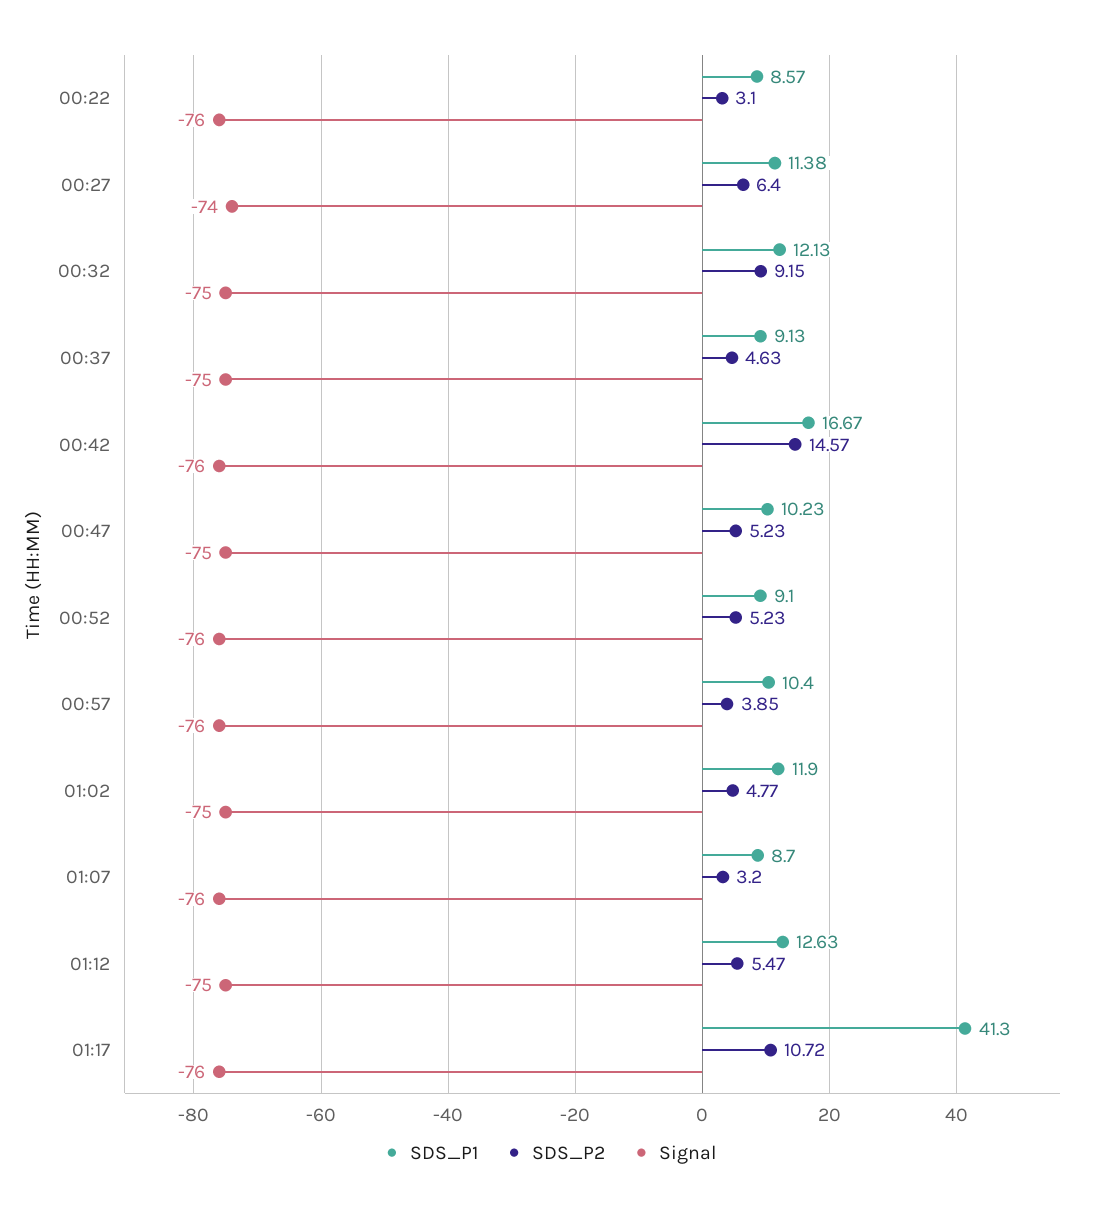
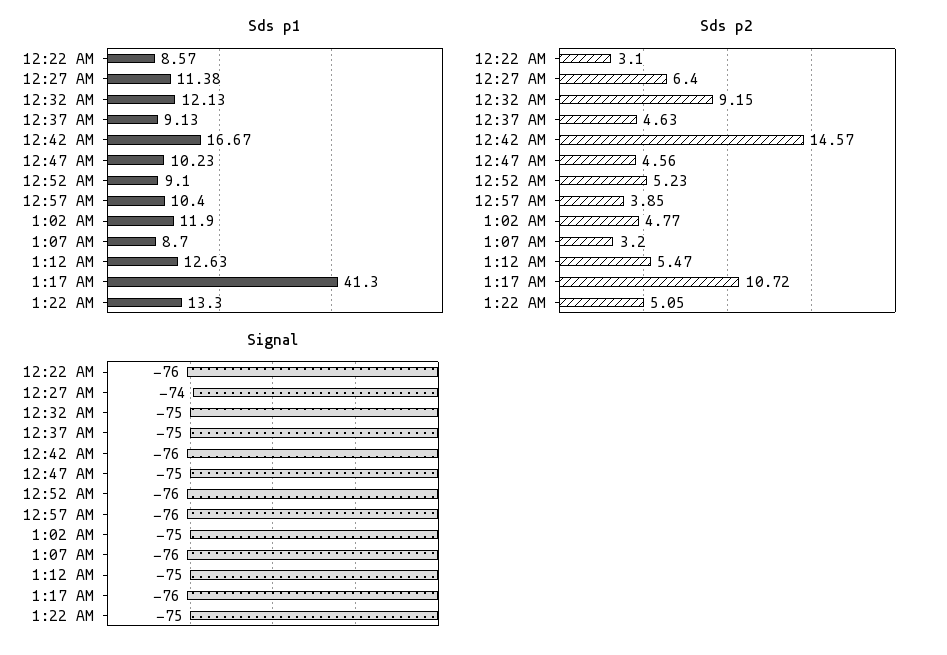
SDS_P2, 00:47: 5.23 -> 4.56
SDS_P1, 1:22 AM: none -> 13.3
SDS_P2, 1:22 AM: none -> 5.05
Signal, 1:22 AM: none -> -75

